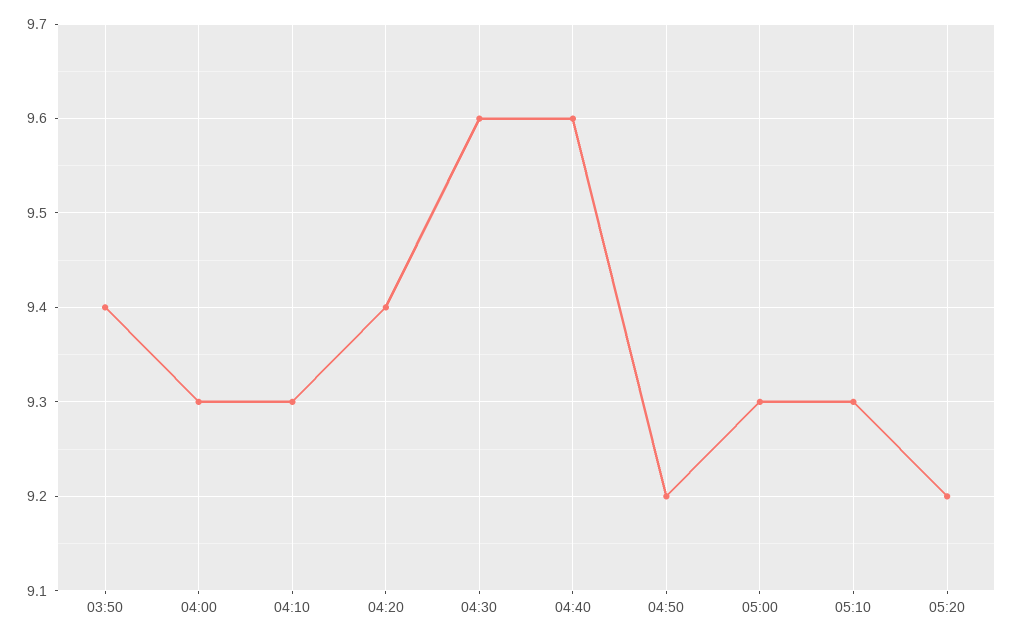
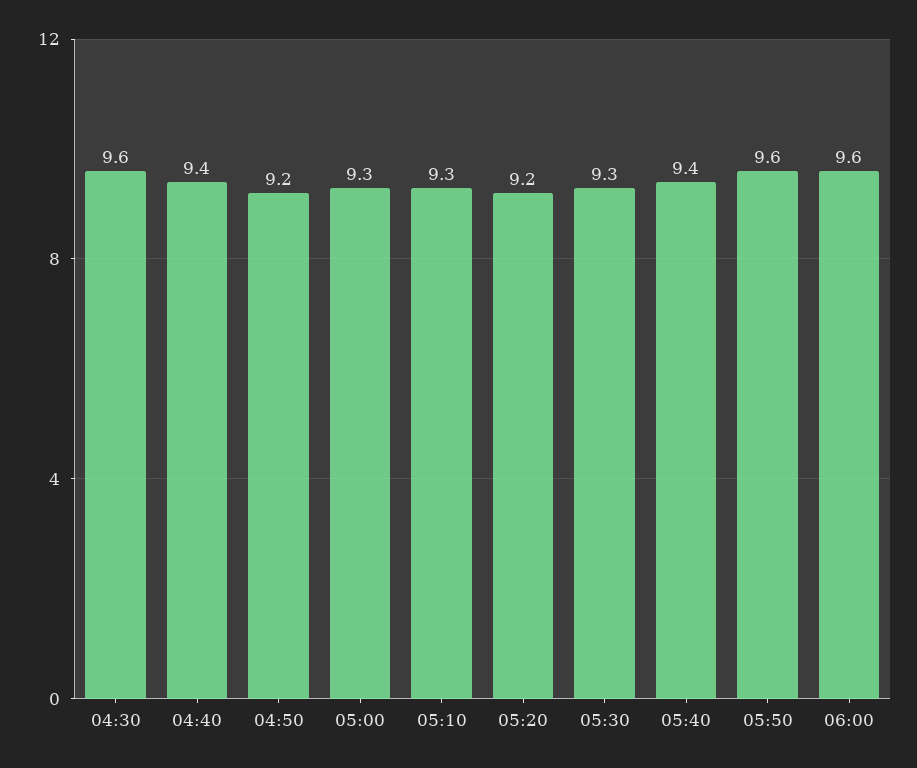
03:50: 9.4 -> none
04:00: 9.3 -> none
04:10: 9.3 -> none
04:20: 9.4 -> none
04:40: 9.6 -> 9.4
05:30: none -> 9.3
05:40: none -> 9.4
05:50: none -> 9.6
06:00: none -> 9.6

